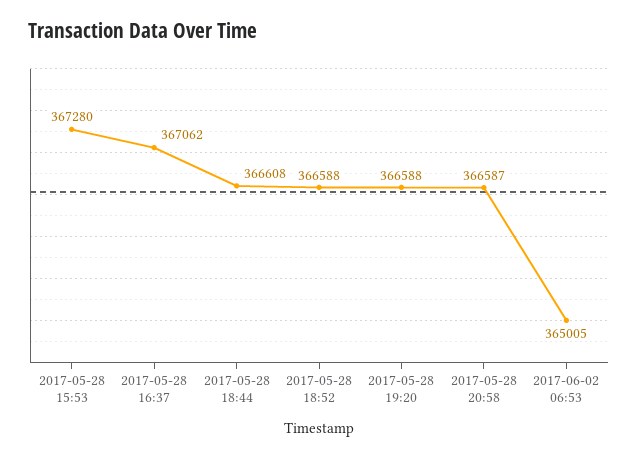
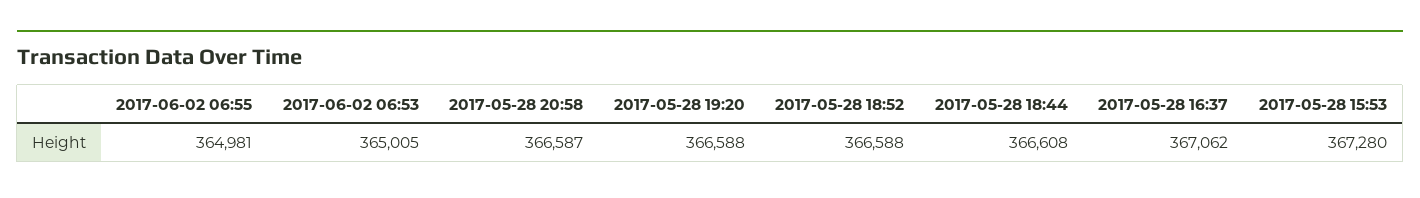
2017-06-02 06:55: none -> 364981

